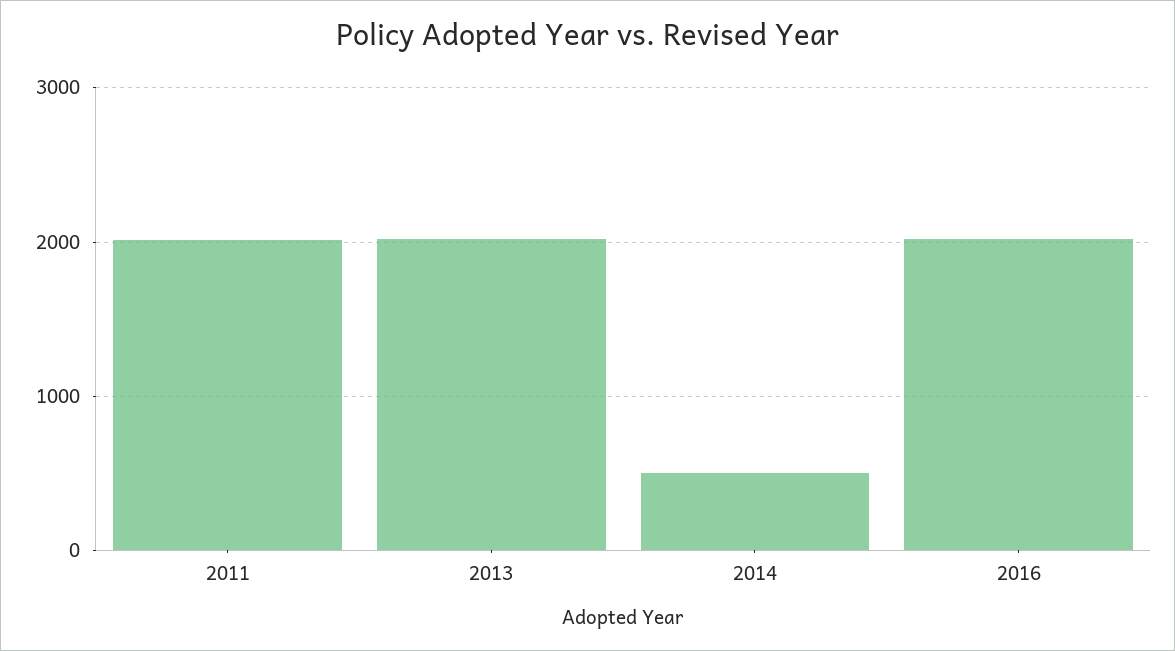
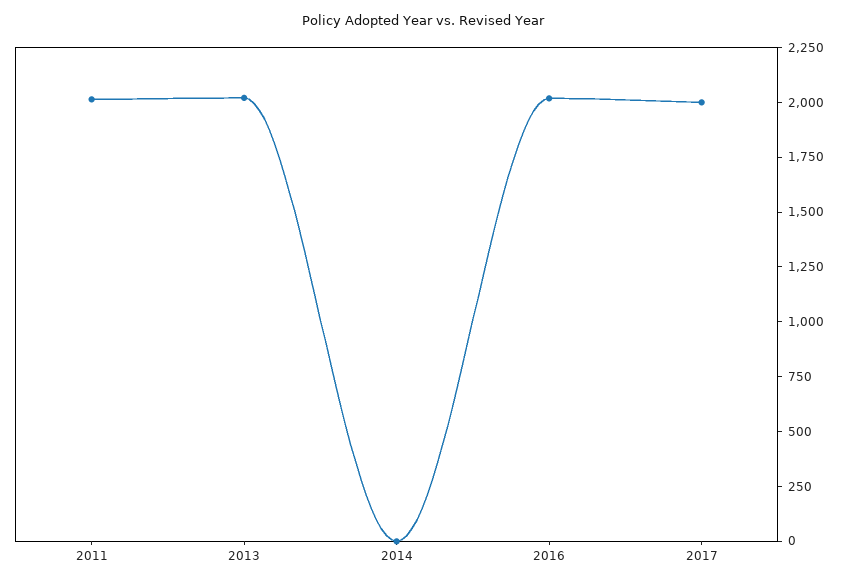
2014: 500 -> 0
2017: none -> 2000

